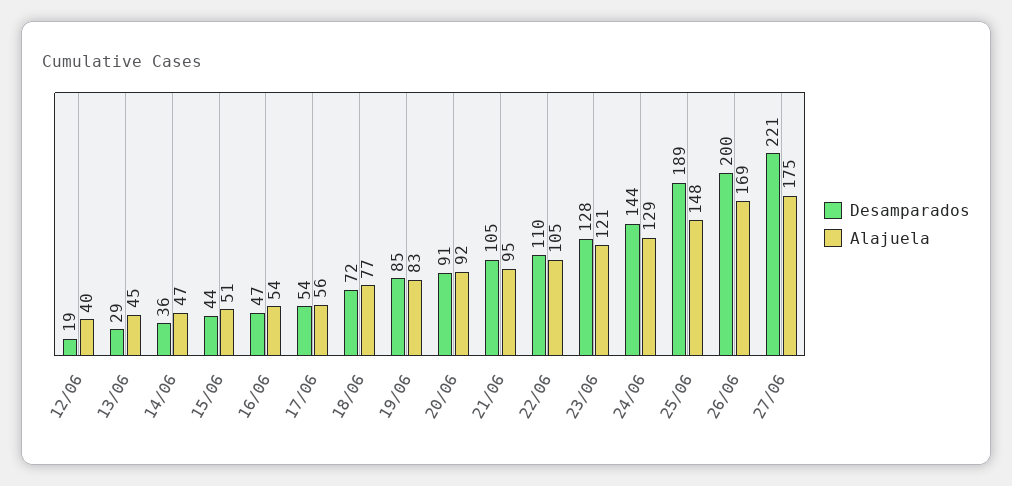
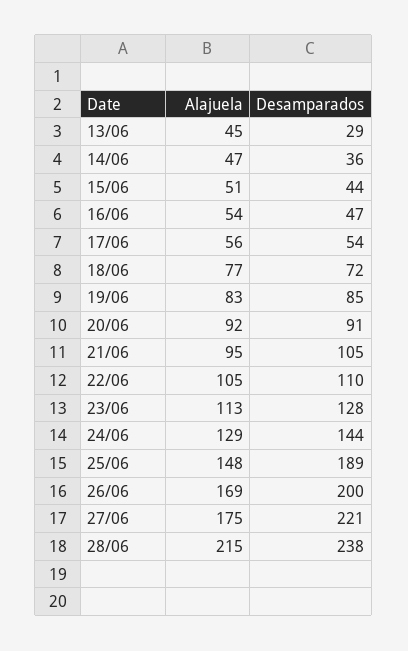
Desamparados, 12/06: 19 -> none
Alajuela, 12/06: 40 -> none
Alajuela, 23/06: 121 -> 113
Alajuela, 28/06: none -> 215
Desamparados, 28/06: none -> 238

